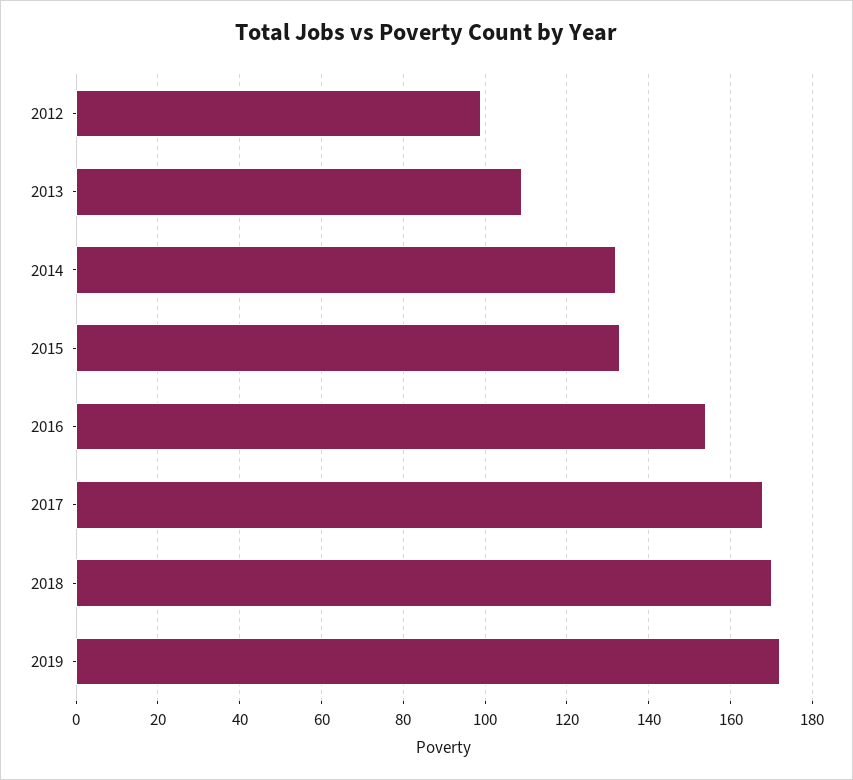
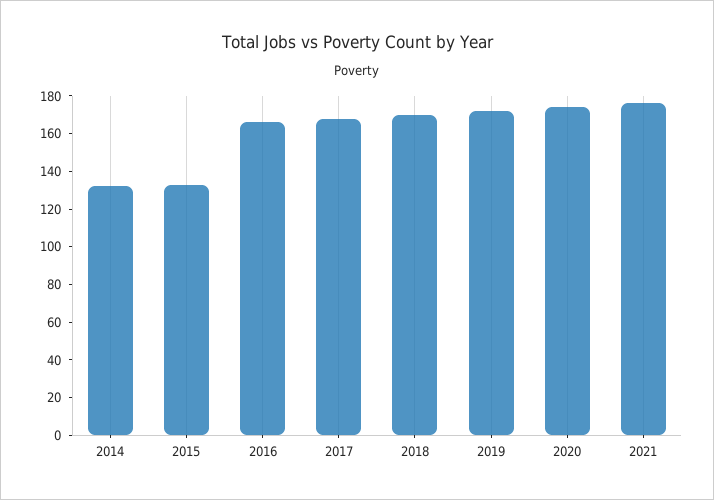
2012: 100 -> none
2013: 110 -> none
2016: 155 -> 165
2020: none -> 175
2021: none -> 175

